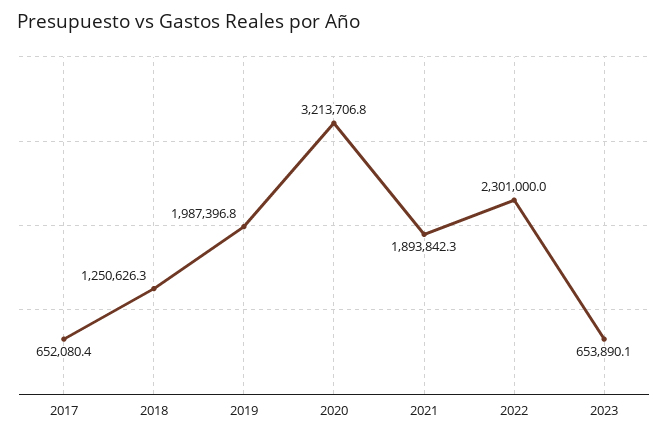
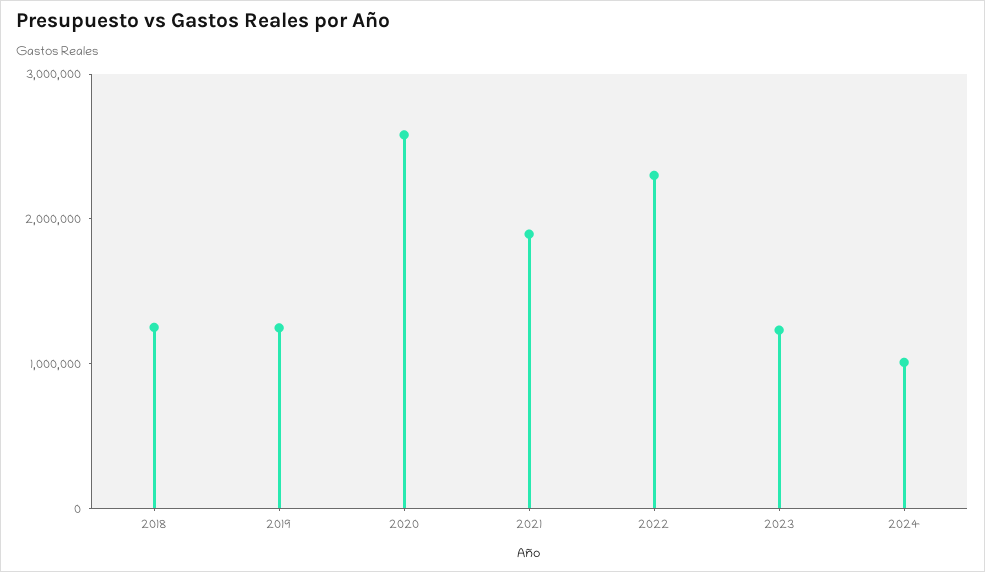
2017: 652080.4 -> none
2019: 1987396.8 -> 1200000
2020: 3213706.8 -> 2600000
2023: 653890.1 -> 1200000
2024: none -> 1000000

